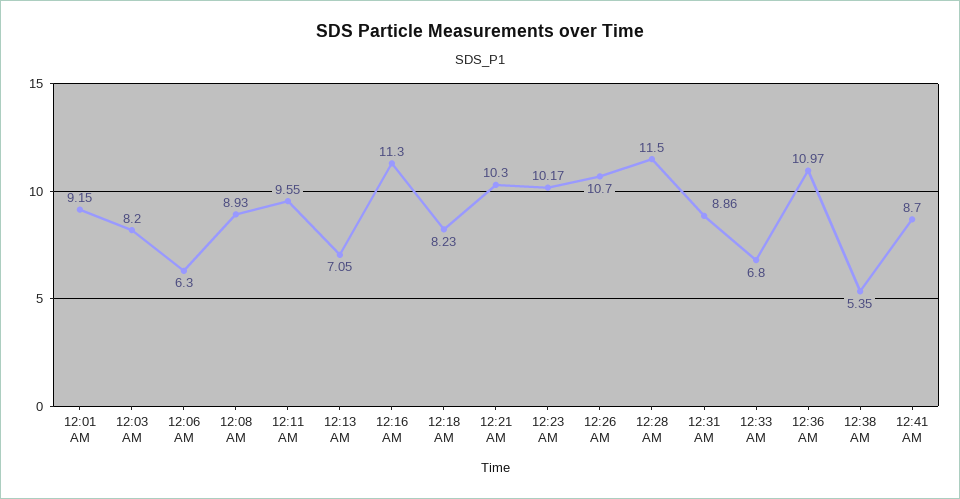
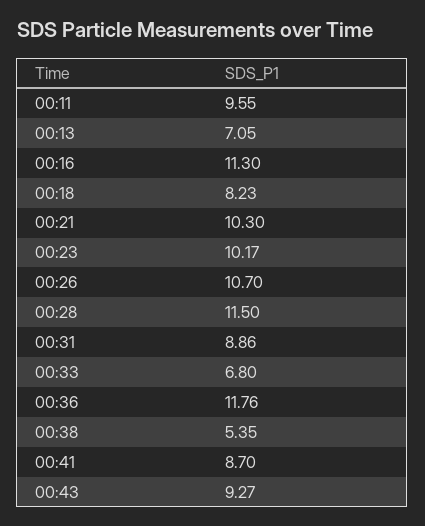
12:01 AM: 9.15 -> none
12:03 AM: 8.2 -> none
12:06 AM: 6.3 -> none
12:08 AM: 8.93 -> none
12:36 AM: 10.97 -> 11.76
00:43: none -> 9.27

